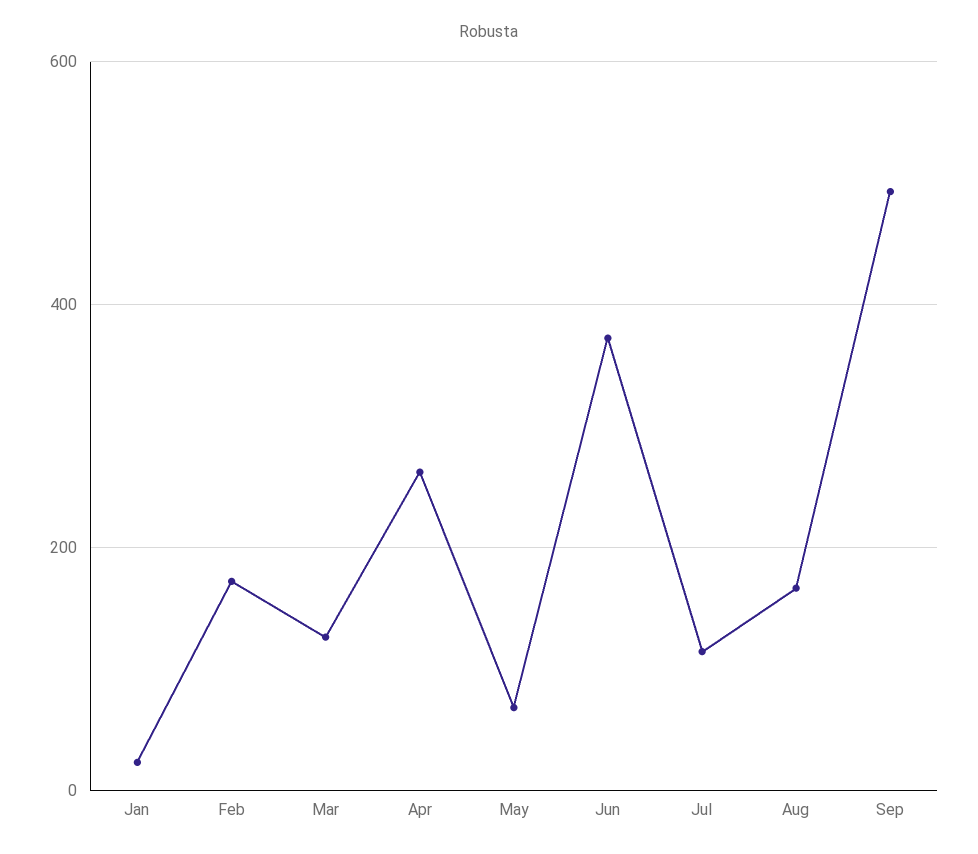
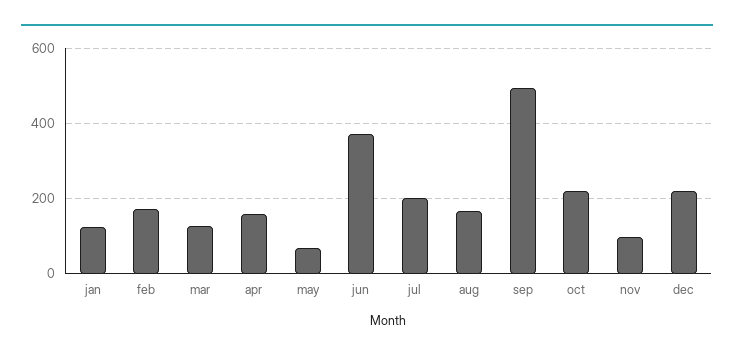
Jan: 20 -> 120
Apr: 260 -> 160
Jul: 120 -> 200
oct: none -> 220
nov: none -> 100
dec: none -> 220

